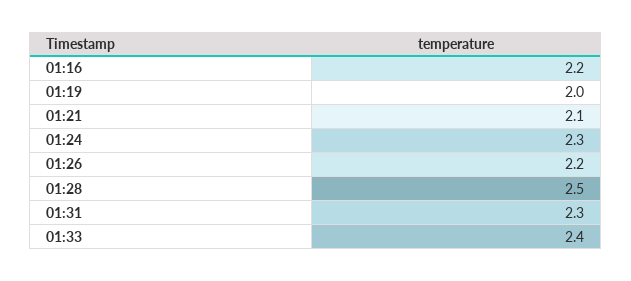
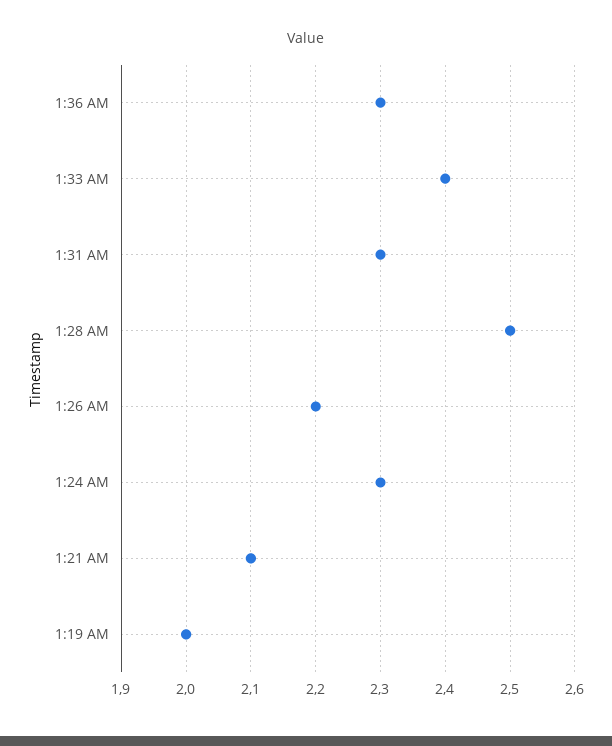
01:16: 2.2 -> none
1:36 AM: none -> 2.3

